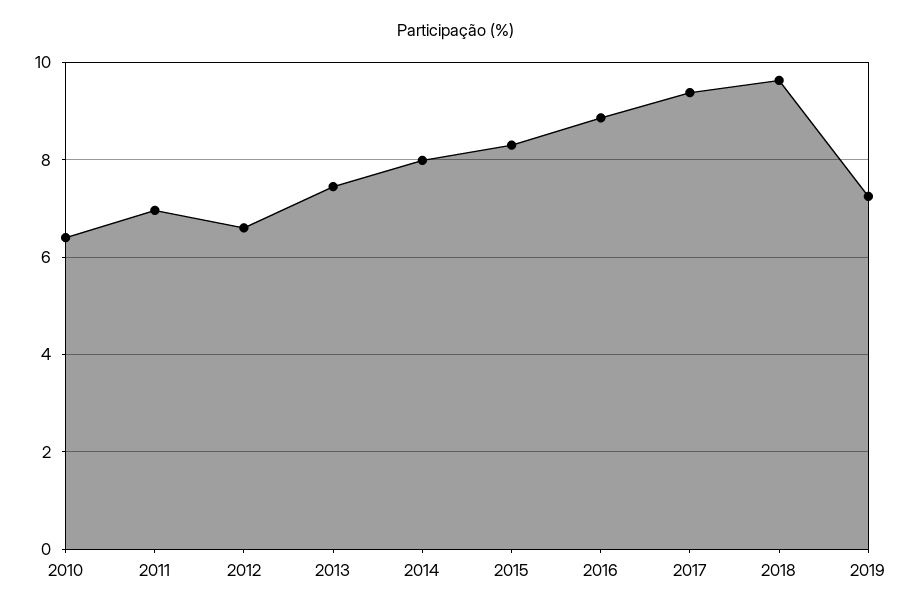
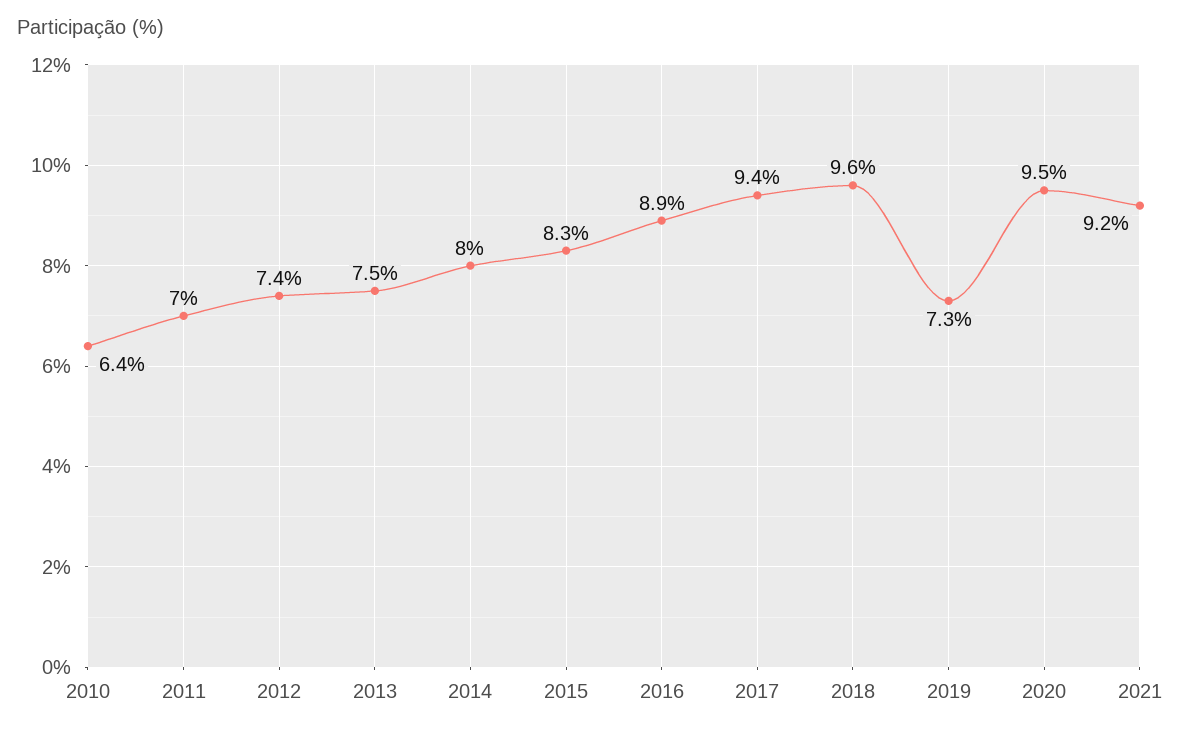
2012: 6.6 -> 7.4
2020: none -> 9.5
2021: none -> 9.2

